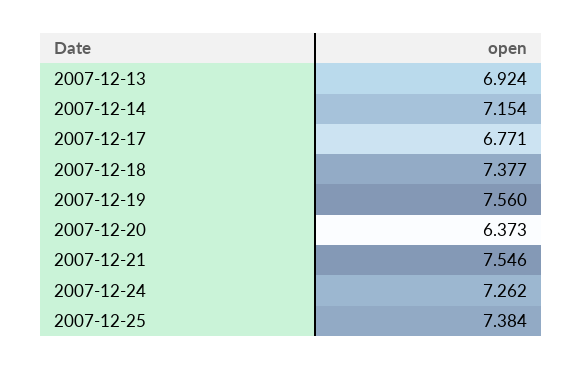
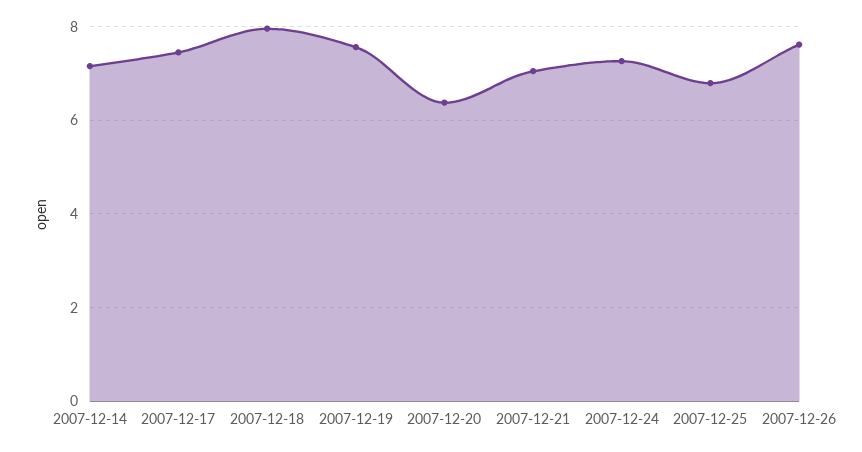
2007-12-13: 6.924 -> none
2007-12-17: 6.771 -> 7.4
2007-12-18: 7.377 -> 8
2007-12-21: 7.546 -> 7
2007-12-25: 7.384 -> 6.8
2007-12-26: none -> 7.6

